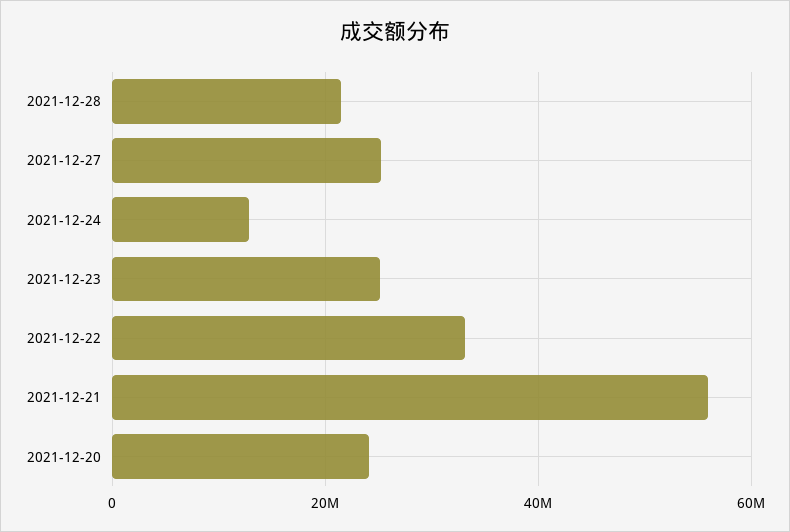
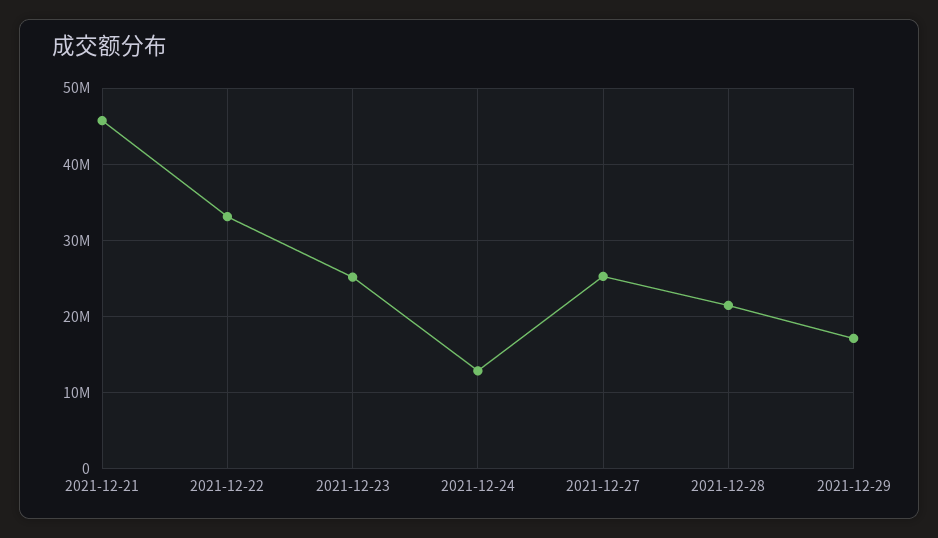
2021-12-21: 56000000 -> 46000000
2021-12-20: 24000000 -> none
2021-12-29: none -> 17000000

